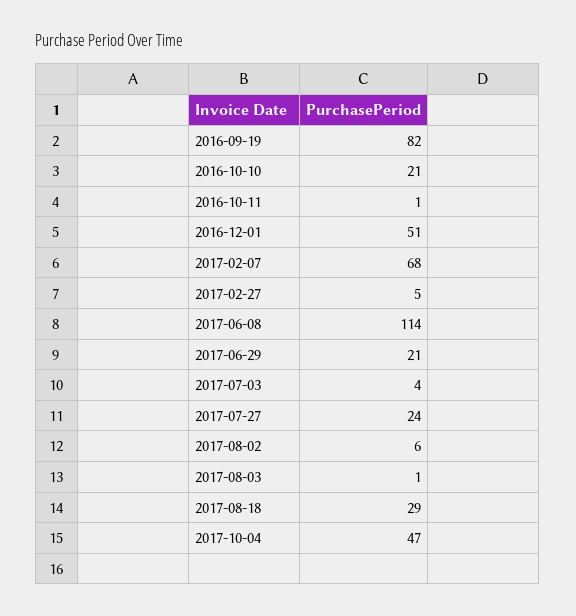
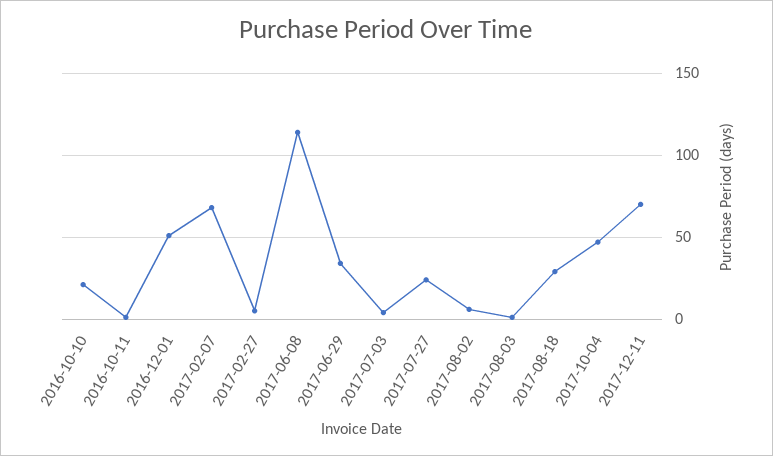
2016-09-19: 82 -> none
2017-06-29: 21 -> 35
2017-12-11: none -> 70

